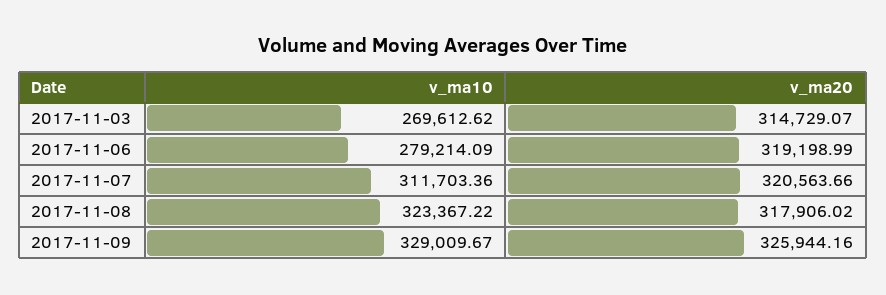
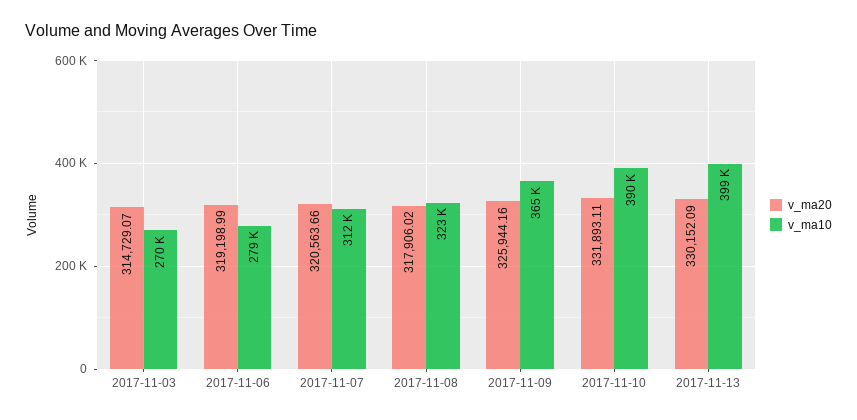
v_ma10, 2017-11-09: 329009.67 -> 365000
v_ma20, 2017-11-10: none -> 331893.11
v_ma10, 2017-11-10: none -> 390000
v_ma20, 2017-11-13: none -> 330152.09
v_ma10, 2017-11-13: none -> 399000

